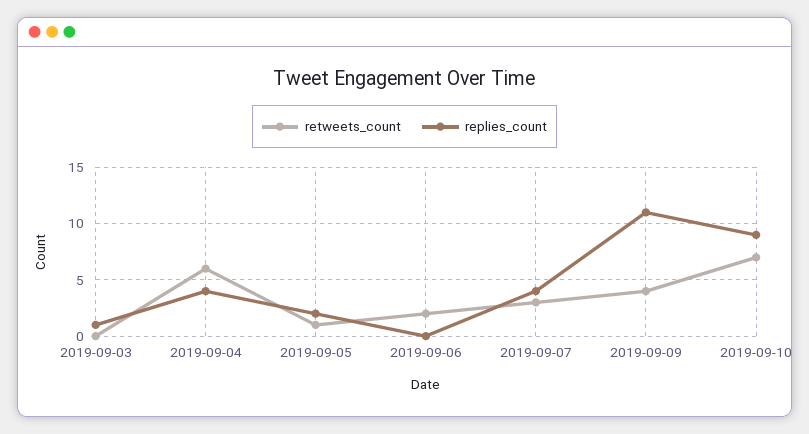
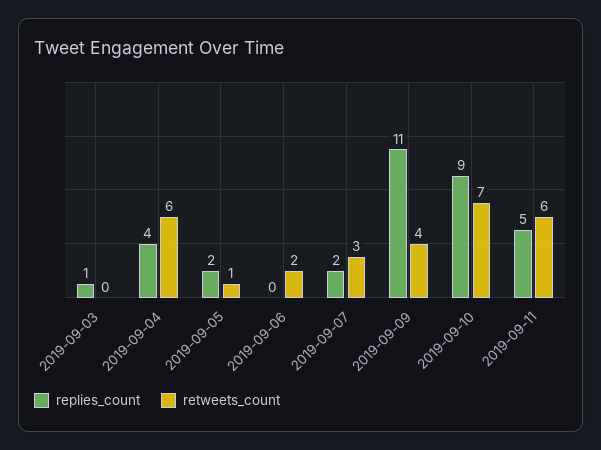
replies_count, 2019-09-07: 4 -> 2
replies_count, 2019-09-11: none -> 5
retweets_count, 2019-09-11: none -> 6

